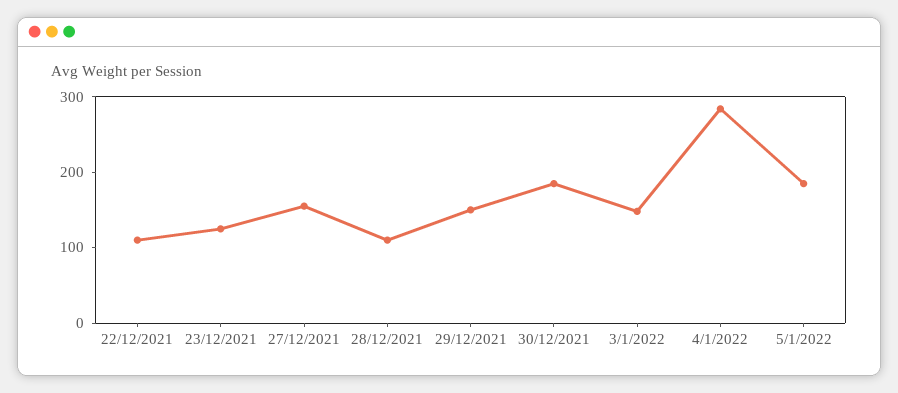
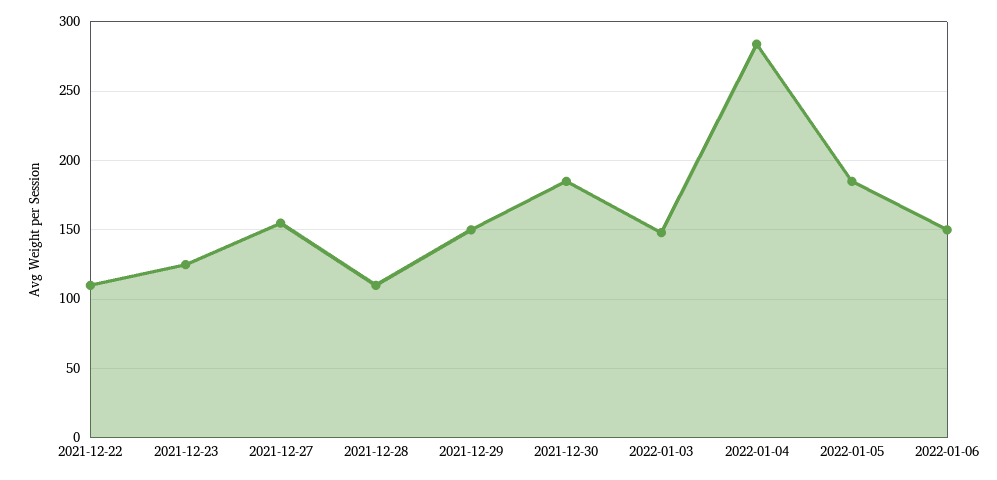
2022-01-06: none -> 150

